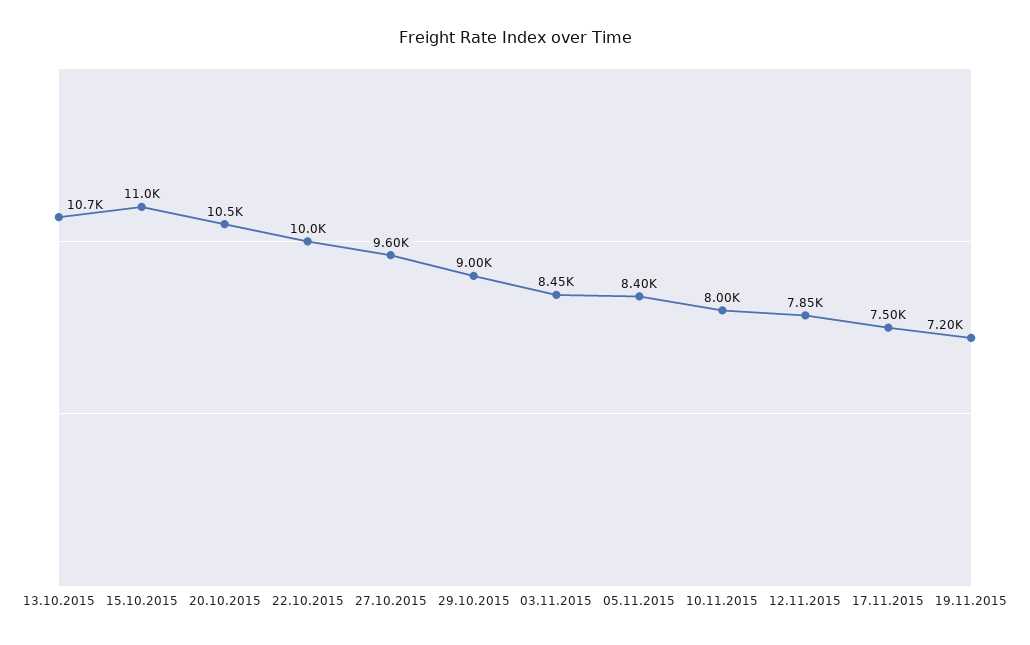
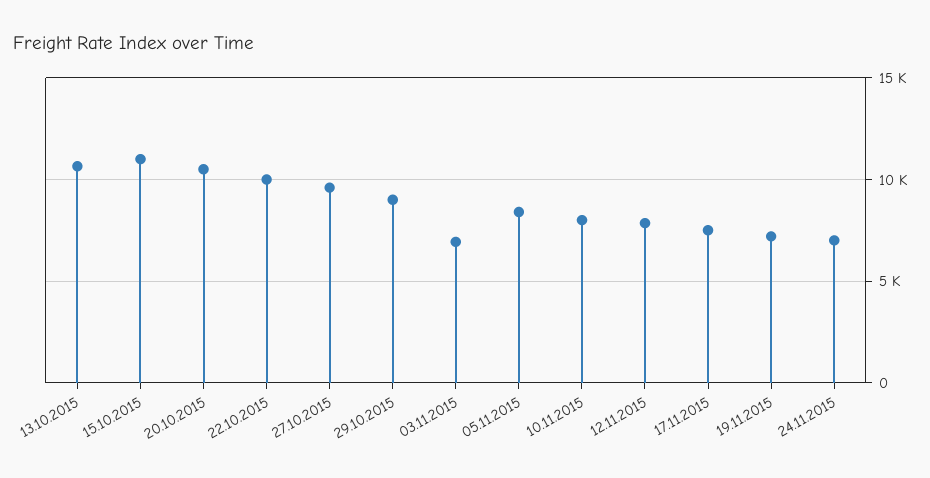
03.11.2015: 8450 -> 7000
24.11.2015: none -> 7000

